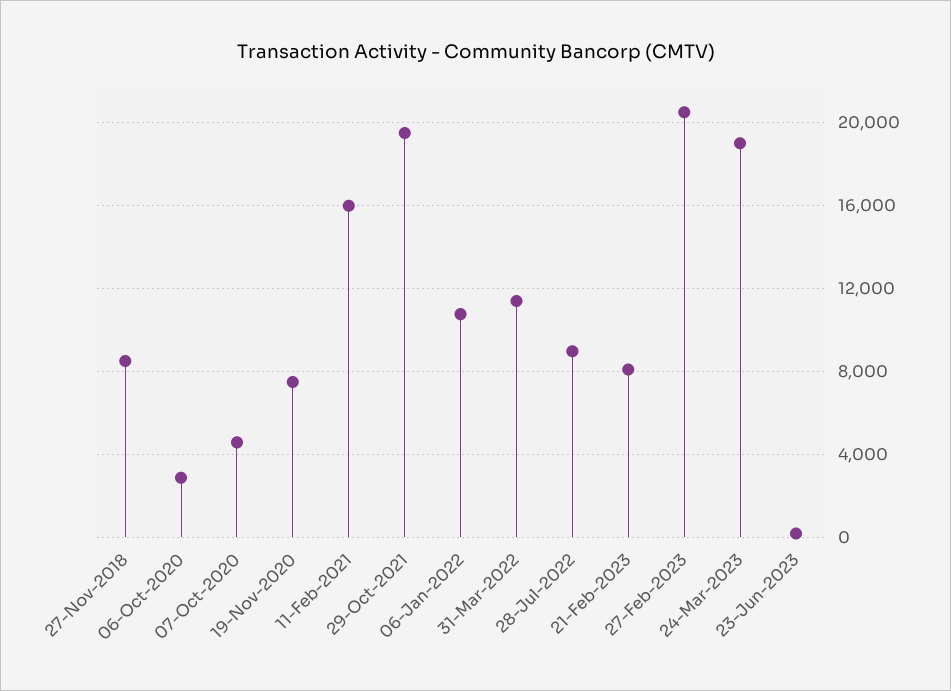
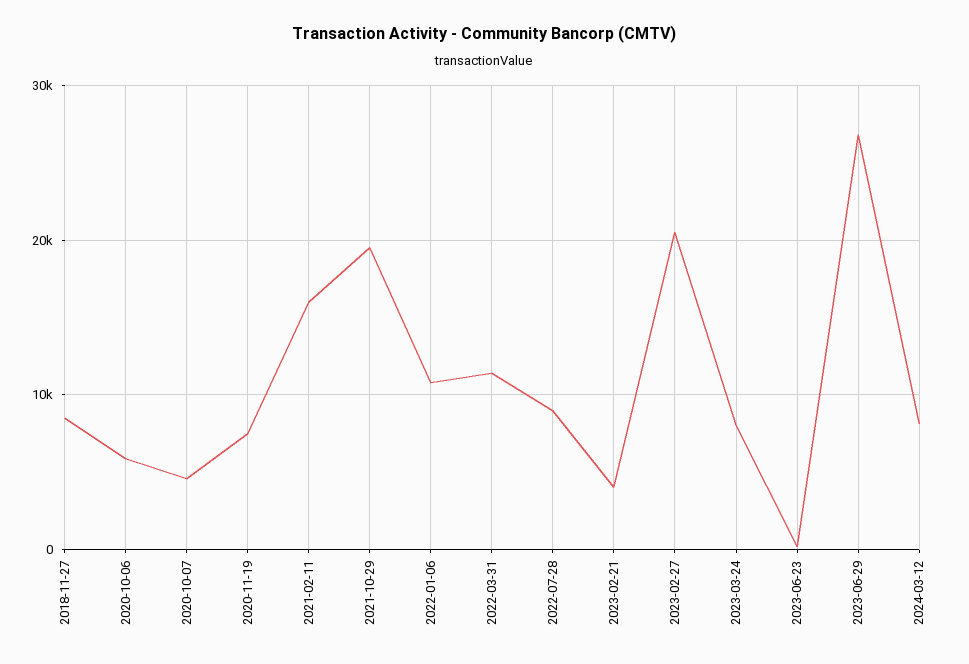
06-Oct-2020: 3000 -> 6000
21-Feb-2023: 8000 -> 4000
24-Mar-2023: 19000 -> 8000
2023-06-29: none -> 27000
2024-03-12: none -> 8000

